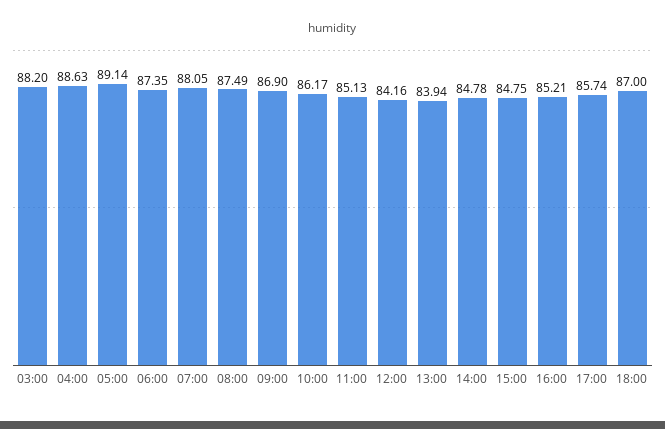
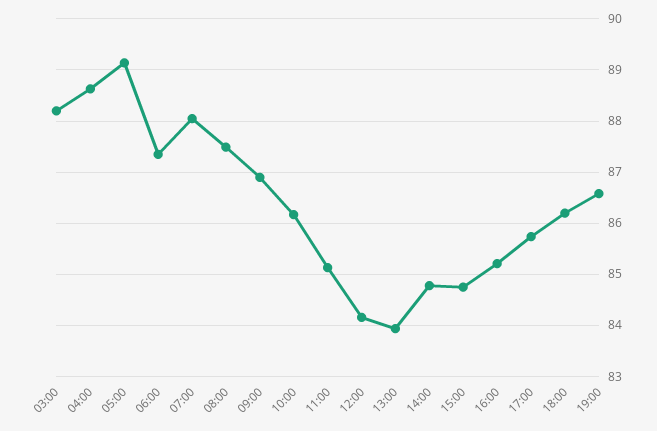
18:00: 87 -> 86.2
19:00: none -> 86.6

